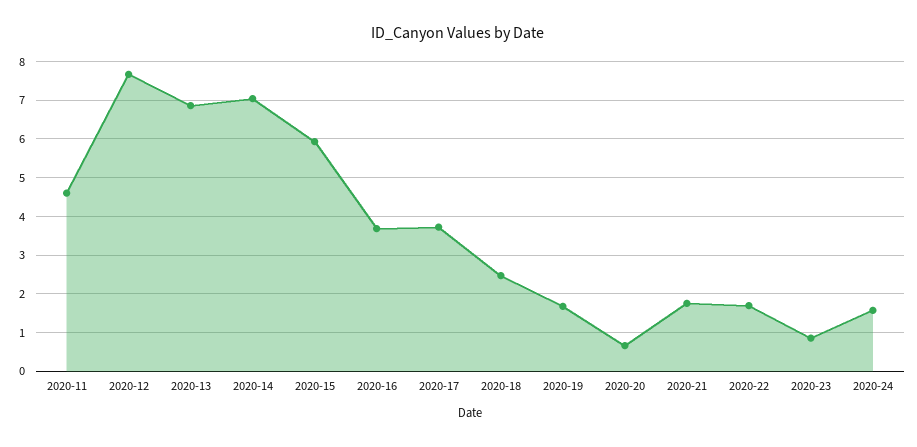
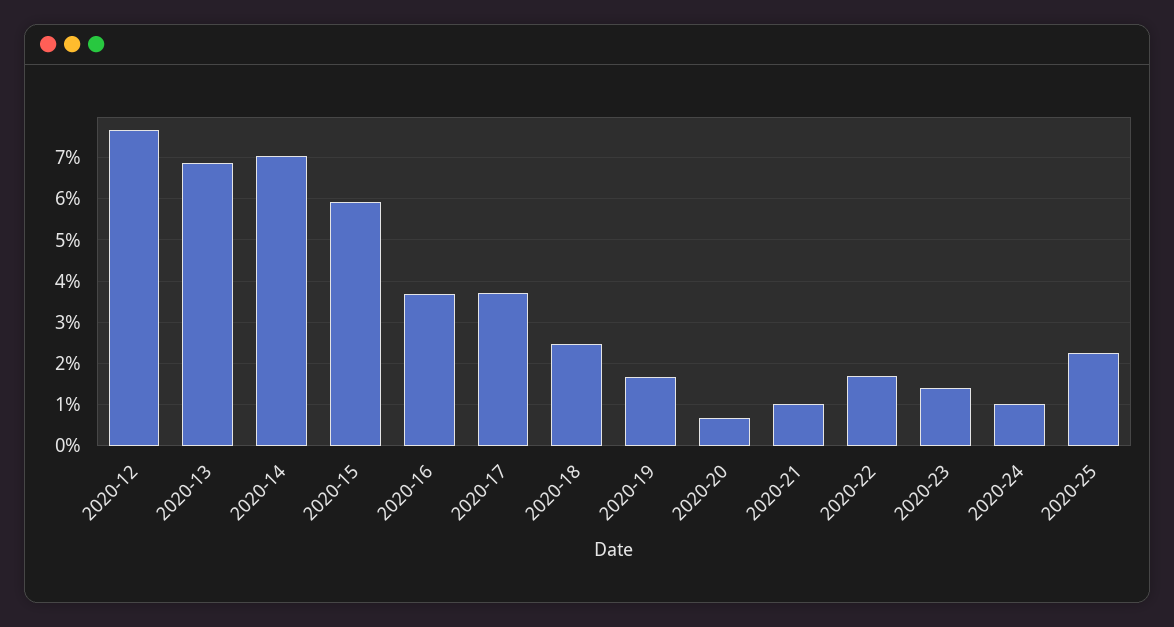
2020-11: 4.6 -> none
2020-21: 1.8 -> 1
2020-23: 0.8 -> 1.4
2020-24: 1.6 -> 1
2020-25: none -> 2.2

